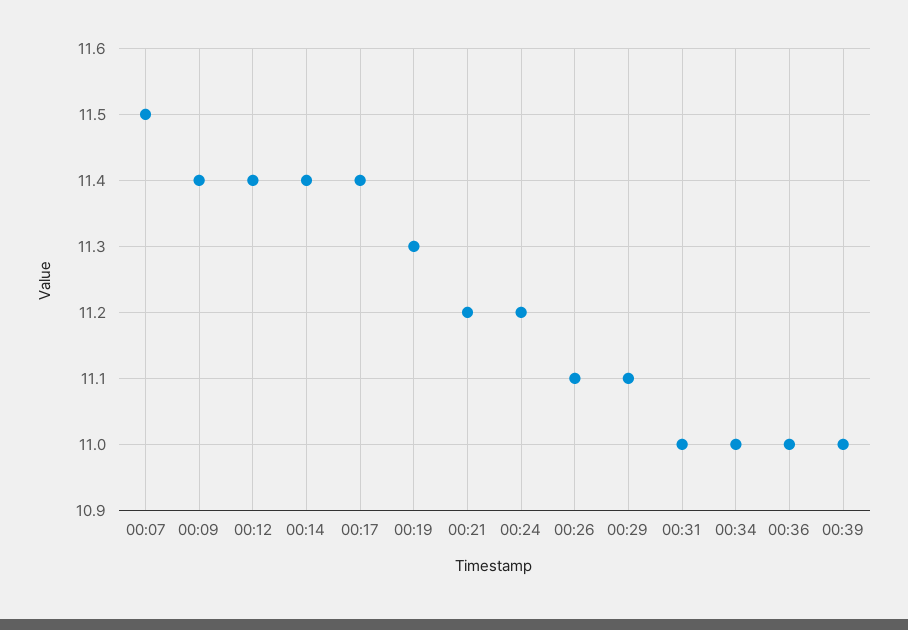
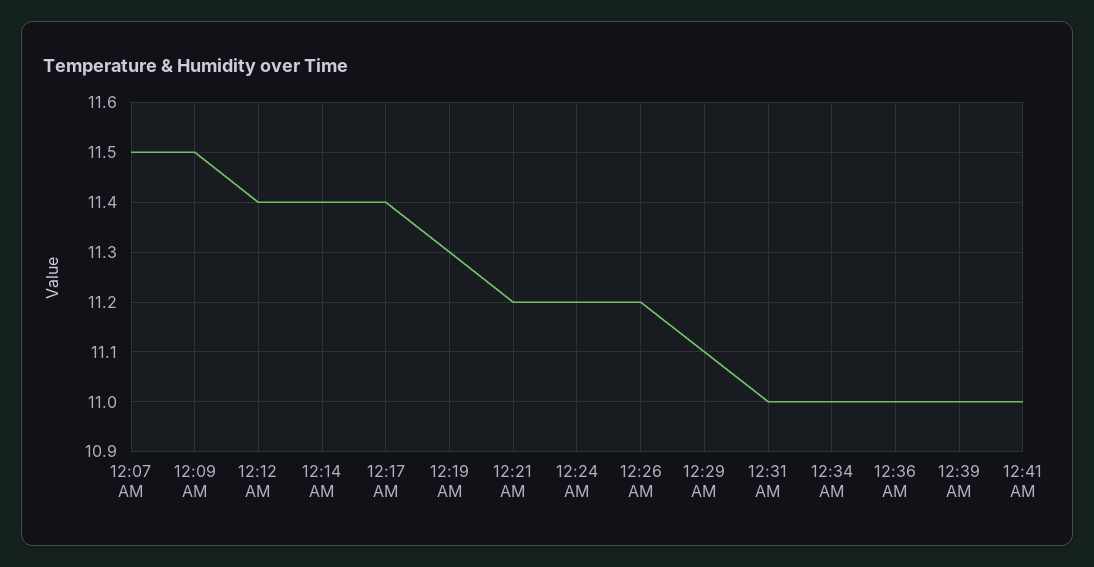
00:09: 11.4 -> 11.5
00:26: 11.1 -> 11.2
12:41 AM: none -> 11

